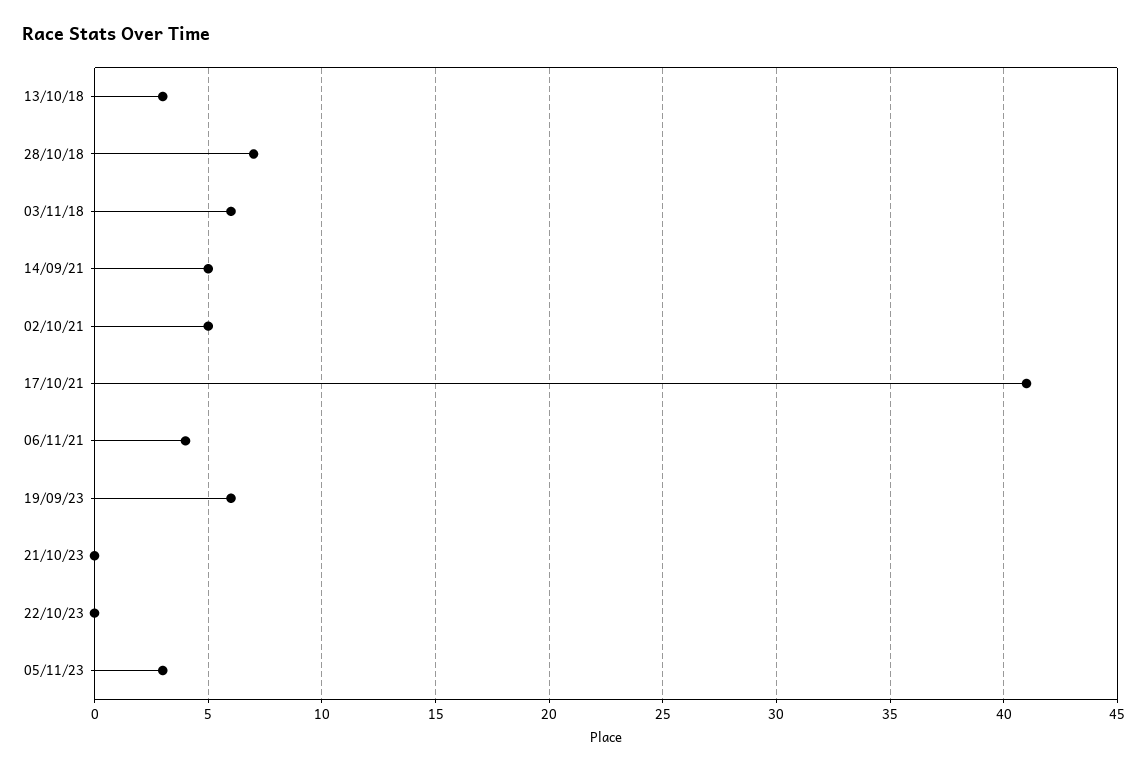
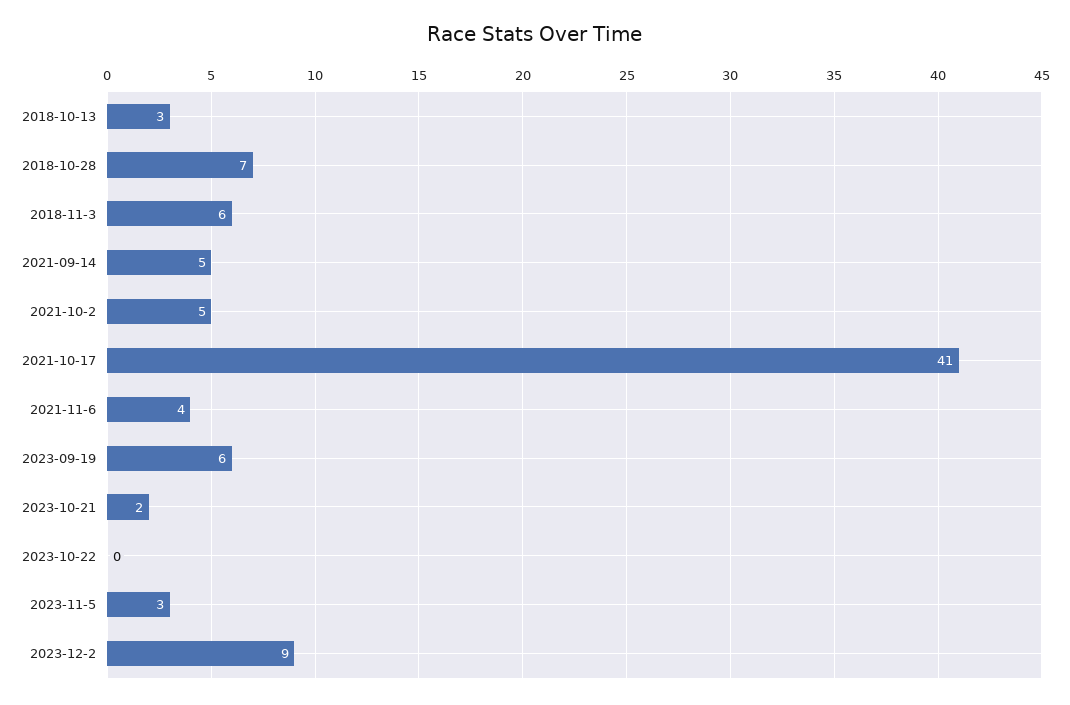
21/10/23: 0 -> 2
2023-12-2: none -> 9

